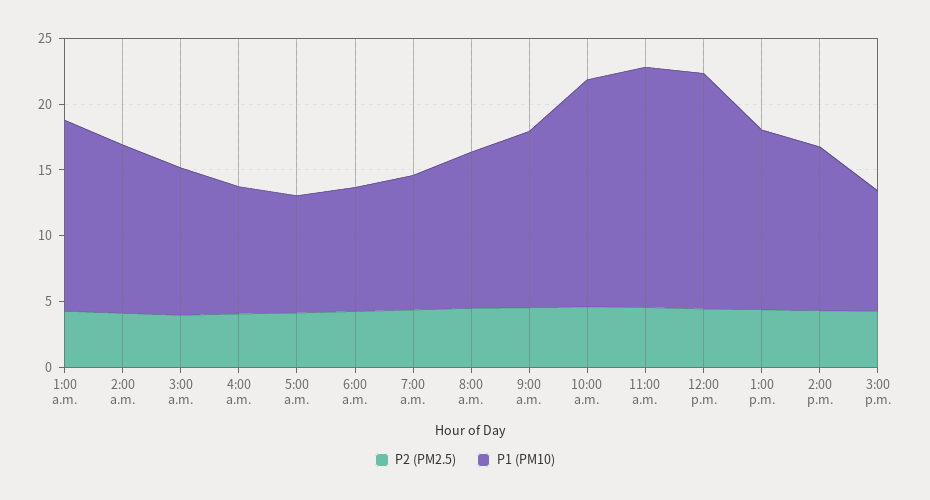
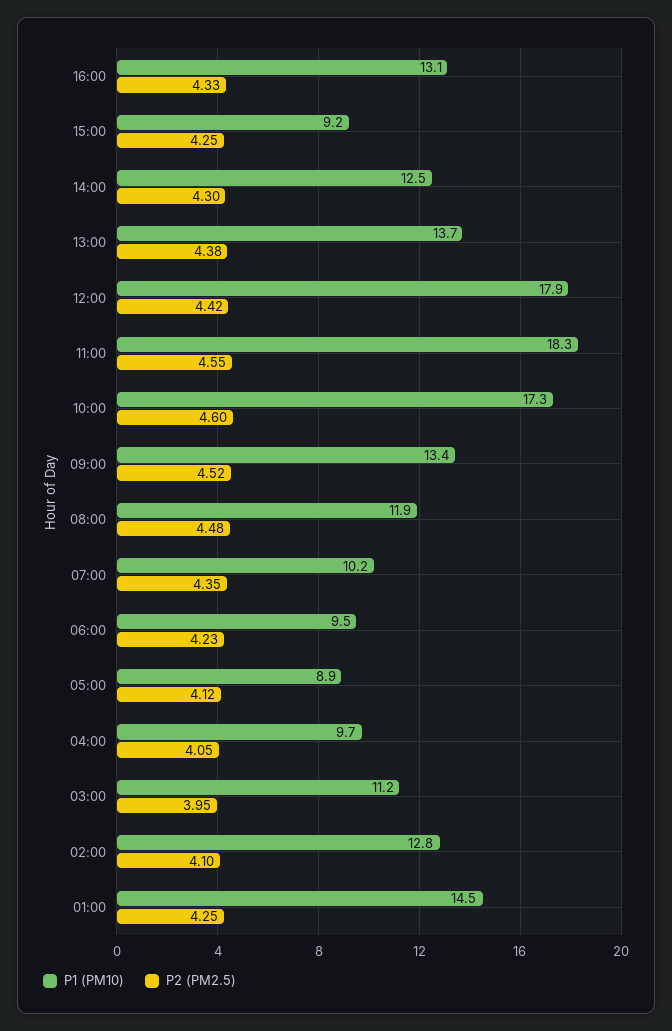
P1 (PM10), 16:00: none -> 13.1
P2 (PM2.5), 16:00: none -> 4.33

